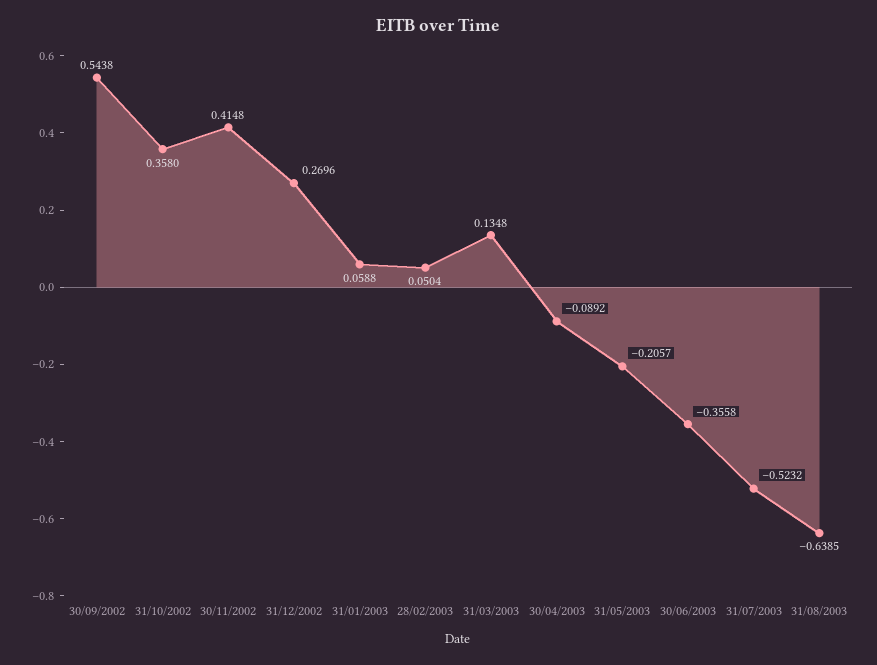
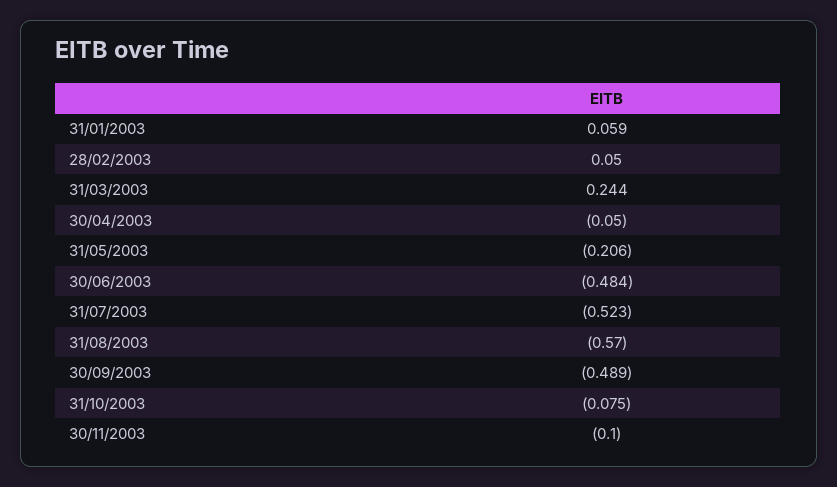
30/09/2002: 0.5438 -> none
31/10/2002: 0.358 -> none
30/11/2002: 0.4148 -> none
31/12/2002: 0.2696 -> none
31/03/2003: 0.1348 -> 0.244
30/04/2003: -0.0892 -> -0.05
30/06/2003: -0.3558 -> -0.484
31/08/2003: -0.6385 -> -0.57
30/09/2003: none -> -0.489
31/10/2003: none -> -0.075
30/11/2003: none -> -0.1

